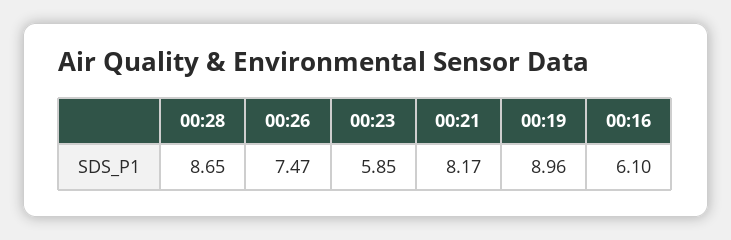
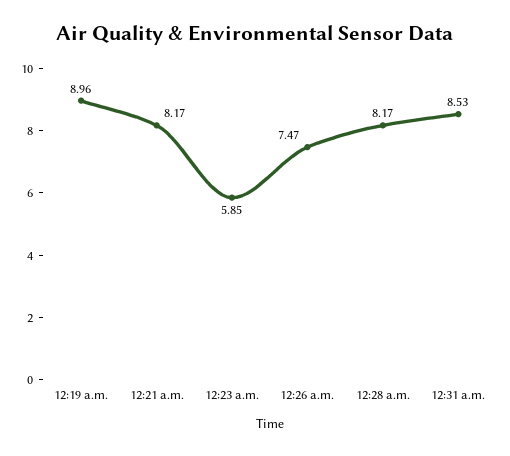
00:28: 8.65 -> 8.17
00:16: 6.1 -> none
12:31 a.m.: none -> 8.53

